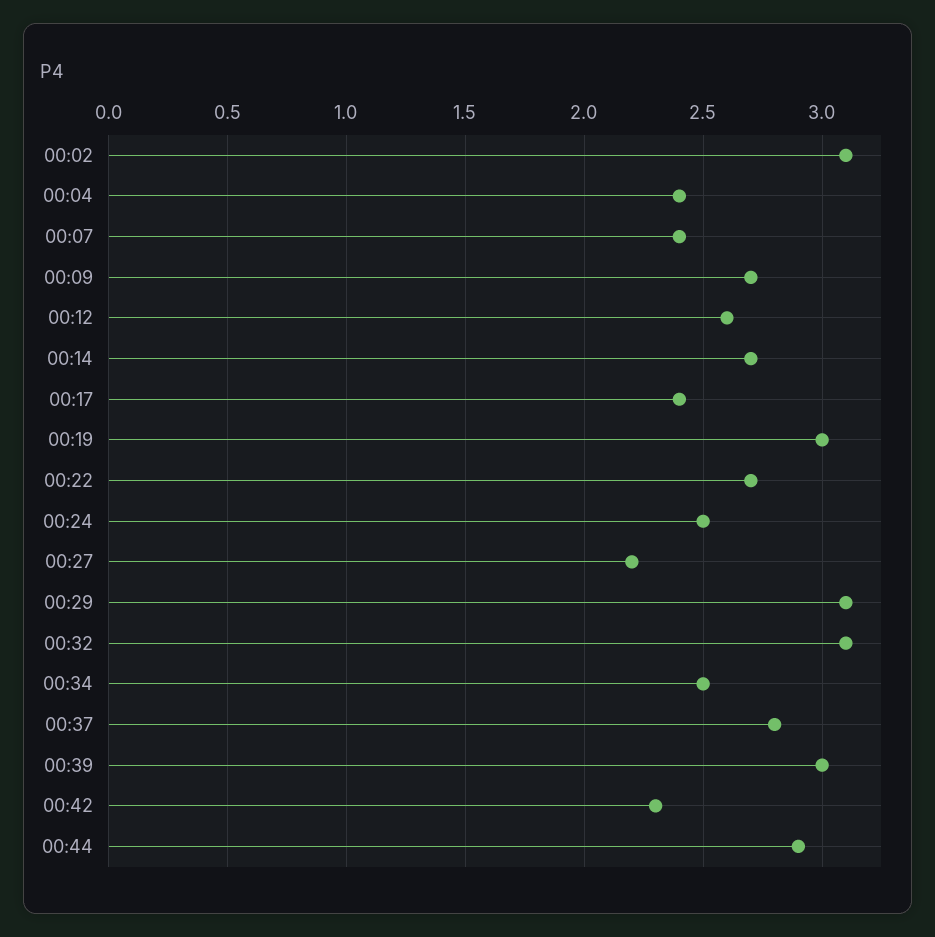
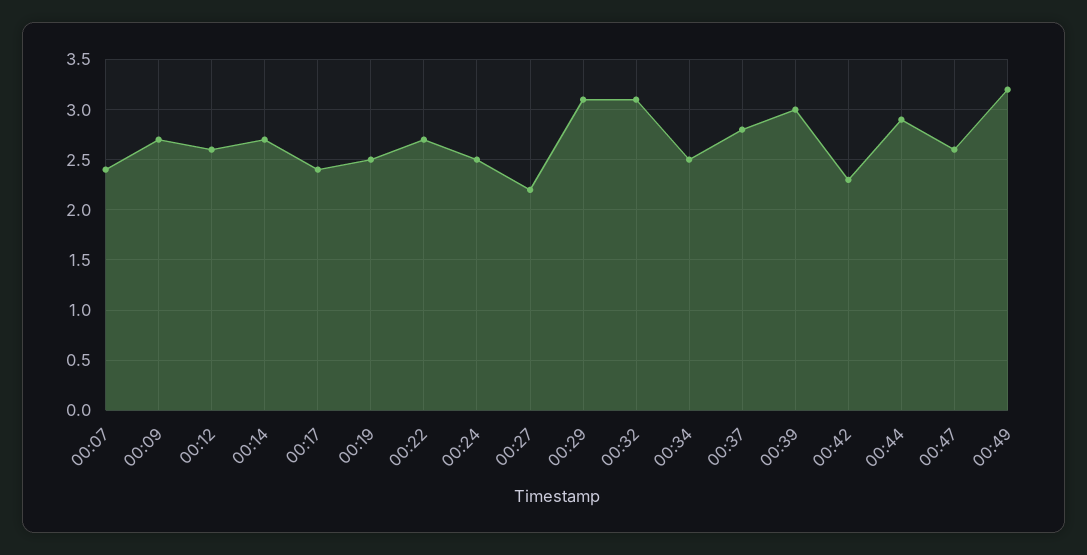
00:02: 3.1 -> none
00:04: 2.4 -> none
00:19: 3 -> 2.5
00:47: none -> 2.6
00:49: none -> 3.2

